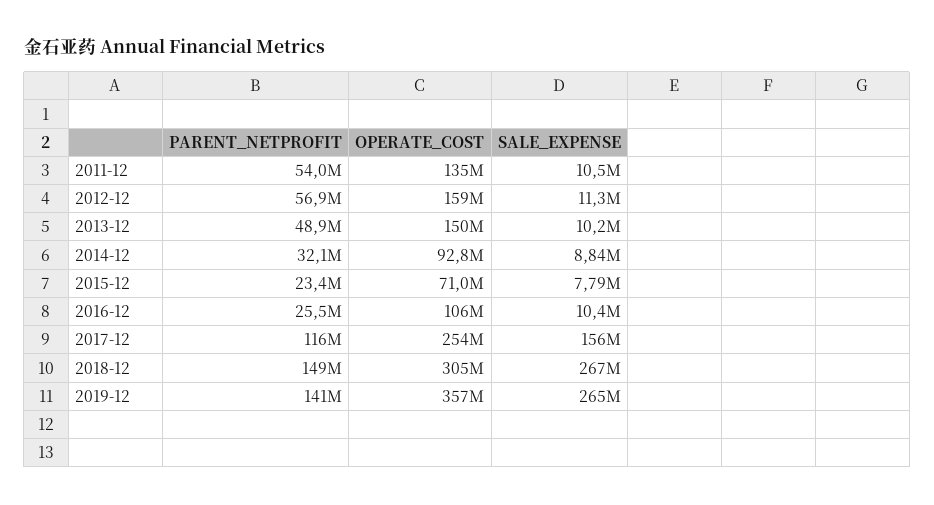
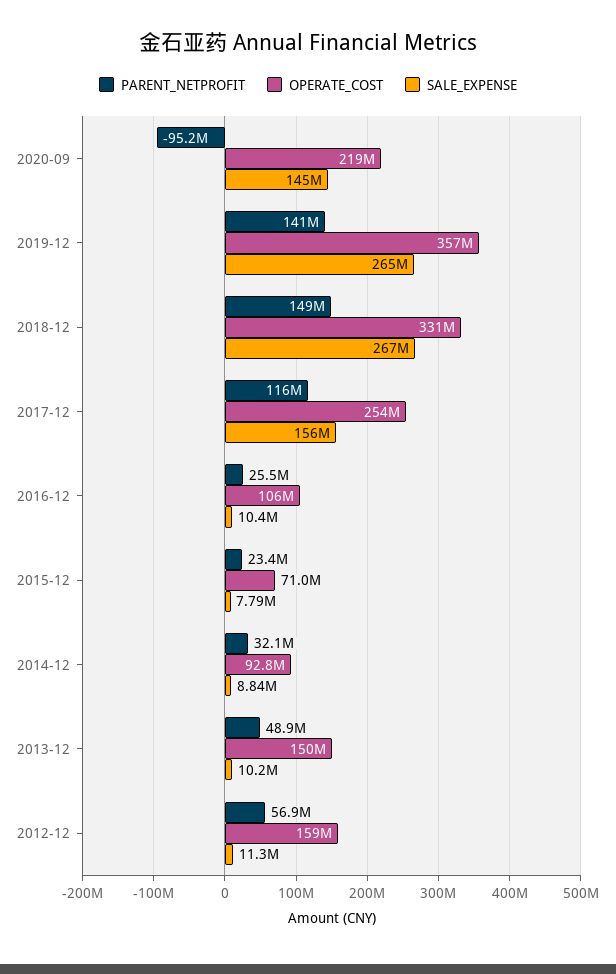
PARENT_NETPROFIT, 2011-12: 54000000 -> none
OPERATE_COST, 2011-12: 135000000 -> none
SALE_EXPENSE, 2011-12: 10500000 -> none
OPERATE_COST, 2018-12: 305000000 -> 331000000
PARENT_NETPROFIT, 2020-09: none -> -95200000
OPERATE_COST, 2020-09: none -> 219000000
SALE_EXPENSE, 2020-09: none -> 145000000

